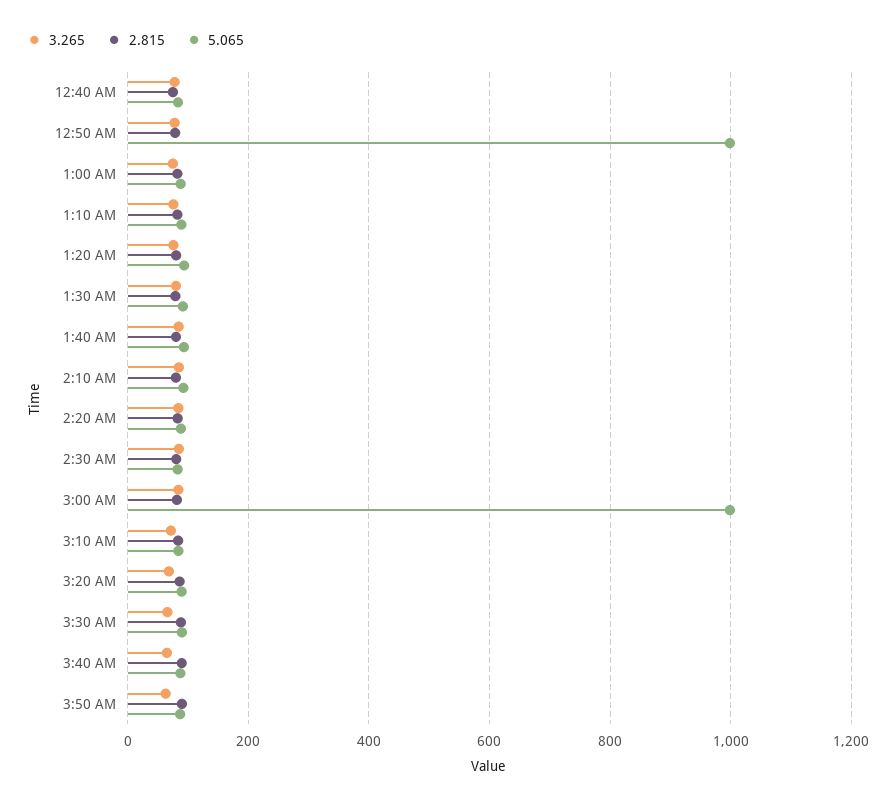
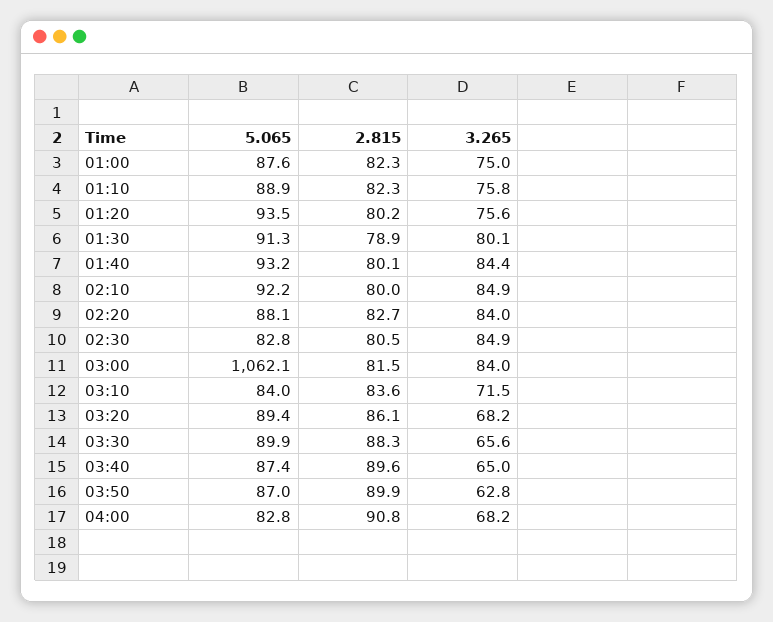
3.265, 12:40 AM: 80 -> none
2.815, 12:40 AM: 80 -> none
5.065, 12:40 AM: 80 -> none
3.265, 12:50 AM: 80 -> none
2.815, 12:50 AM: 80 -> none
5.065, 12:50 AM: 1000 -> none
5.065, 3:00 AM: 1000 -> 1062.1
5.065, 04:00: none -> 82.8
2.815, 04:00: none -> 90.8
3.265, 04:00: none -> 68.2

